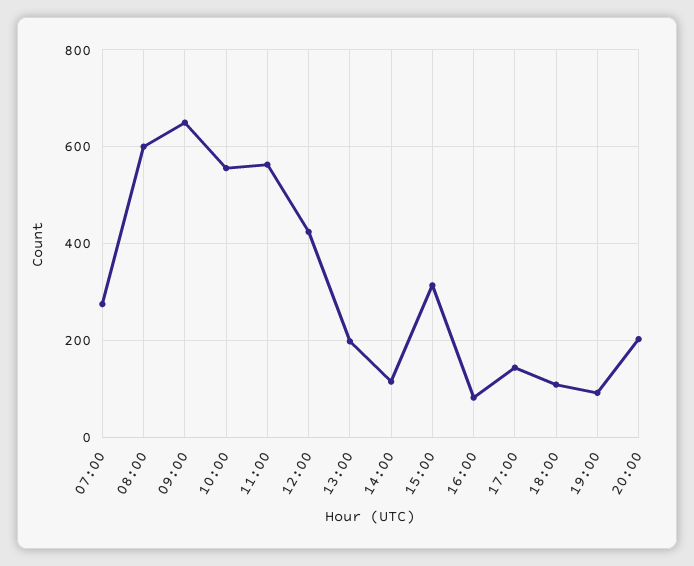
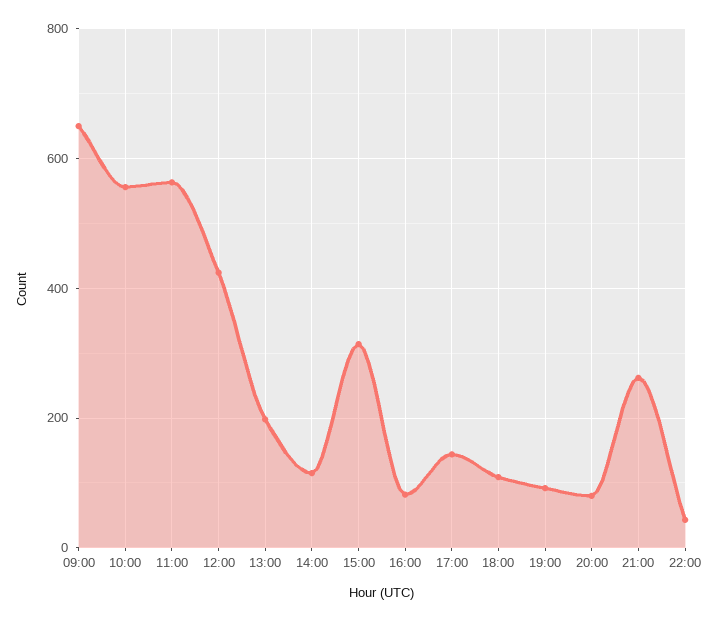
07:00: 280 -> none
08:00: 600 -> none
20:00: 200 -> 80
21:00: none -> 260
22:00: none -> 40

